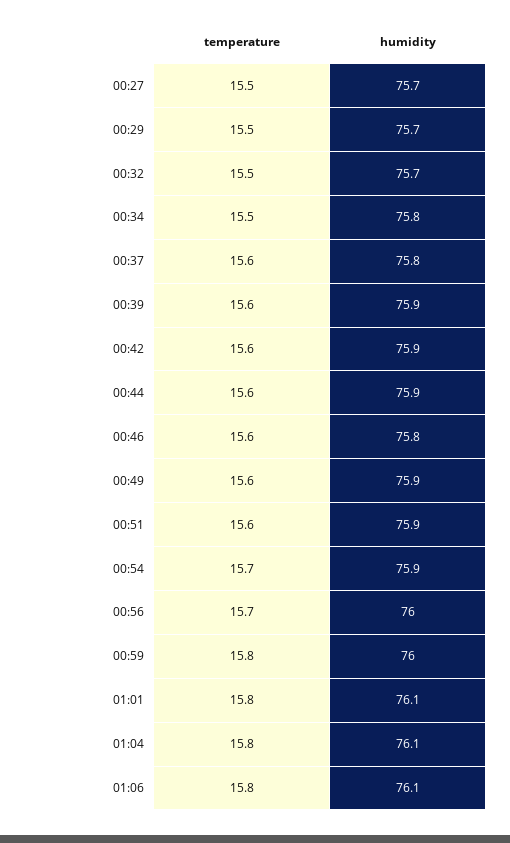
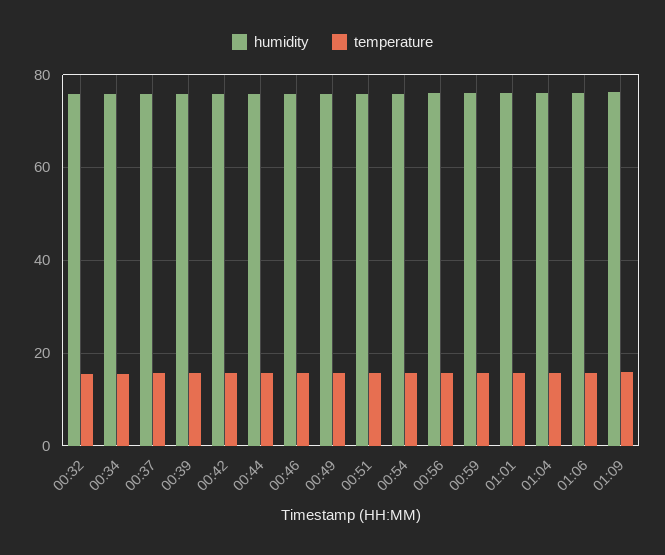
temperature, 00:27: 15.5 -> none
humidity, 00:27: 75.7 -> none
temperature, 00:29: 15.5 -> none
humidity, 00:29: 75.7 -> none
humidity, 01:09: none -> 76
temperature, 01:09: none -> 16

